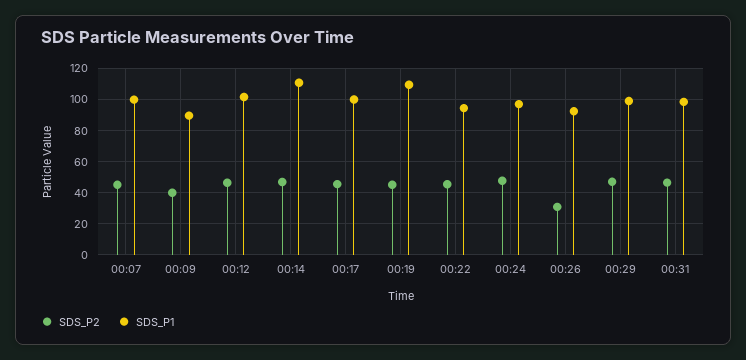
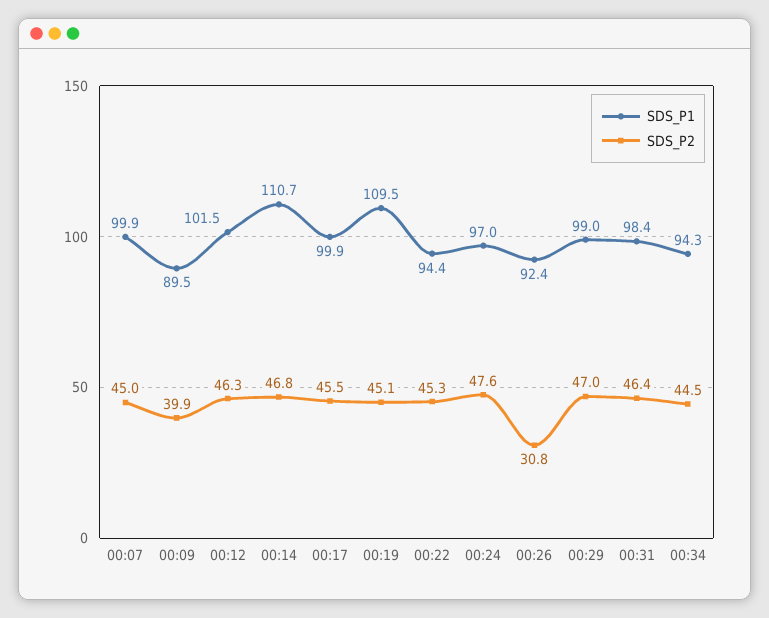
SDS_P1, 00:34: none -> 94.3
SDS_P2, 00:34: none -> 44.5

